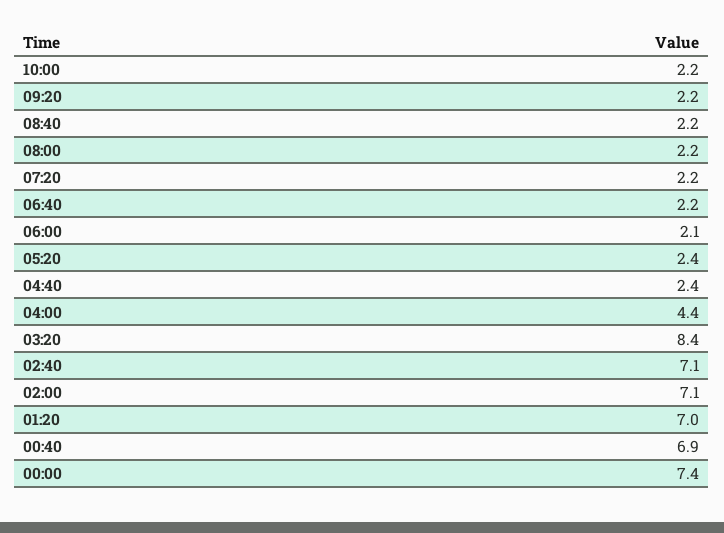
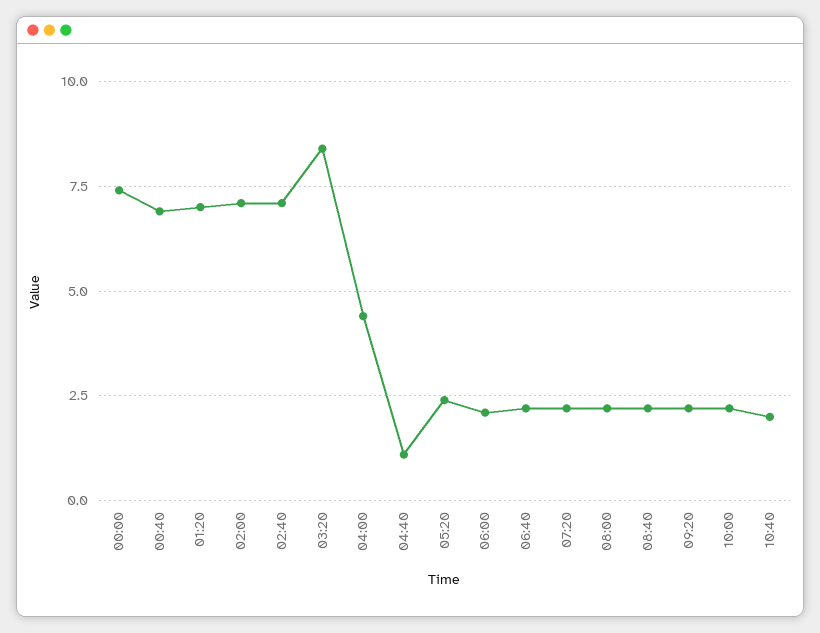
04:40: 2.4 -> 1
10:40: none -> 2

